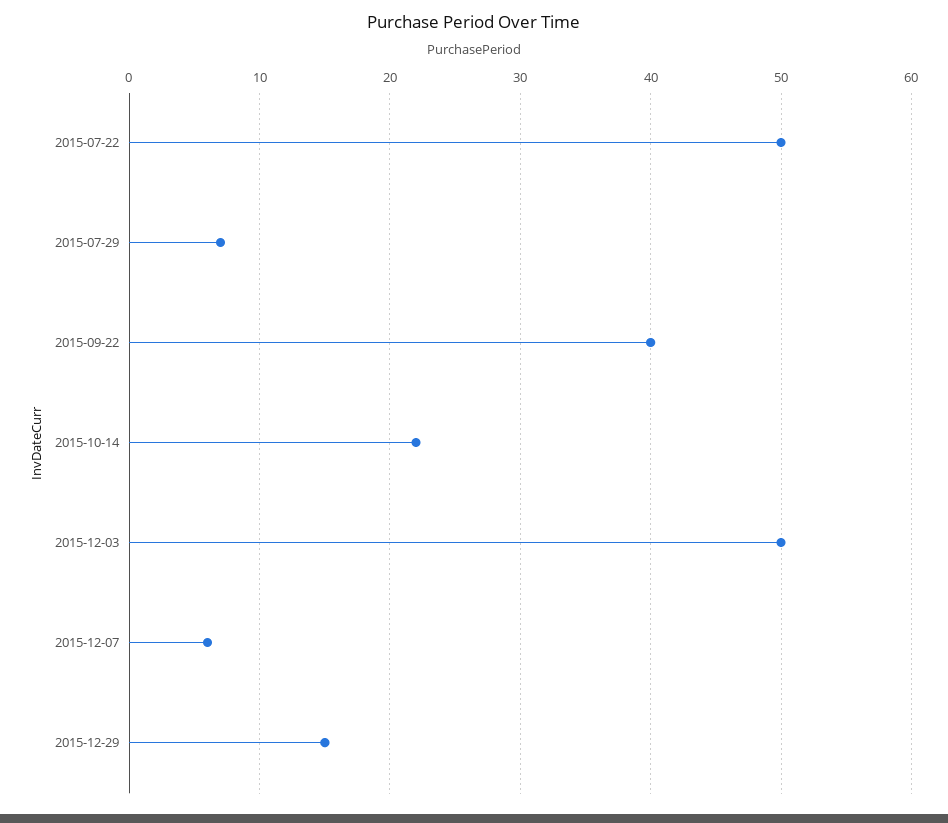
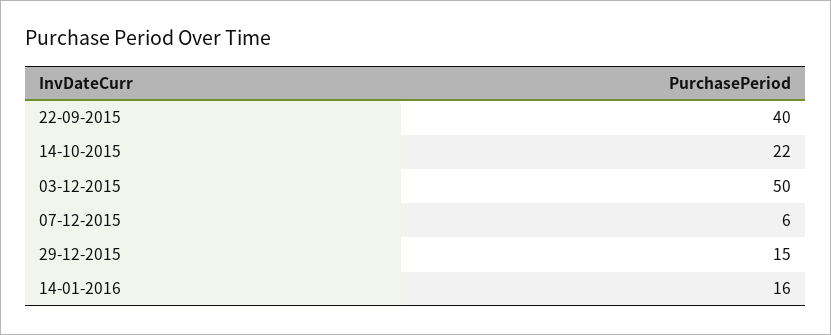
2015-07-22: 50 -> none
2015-07-29: 7 -> none
14-01-2016: none -> 16

